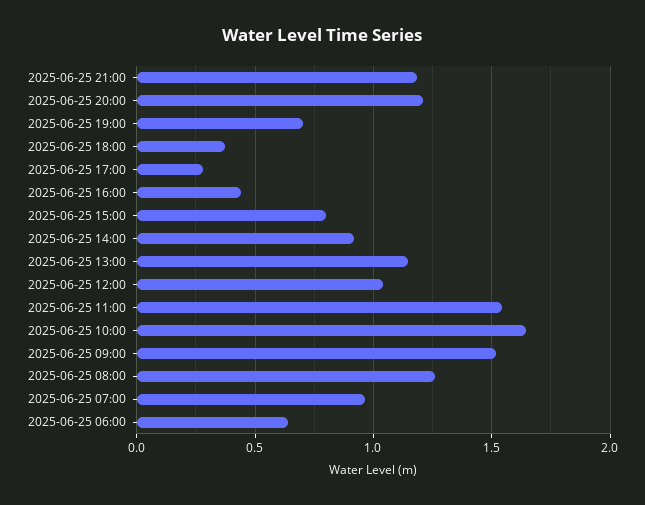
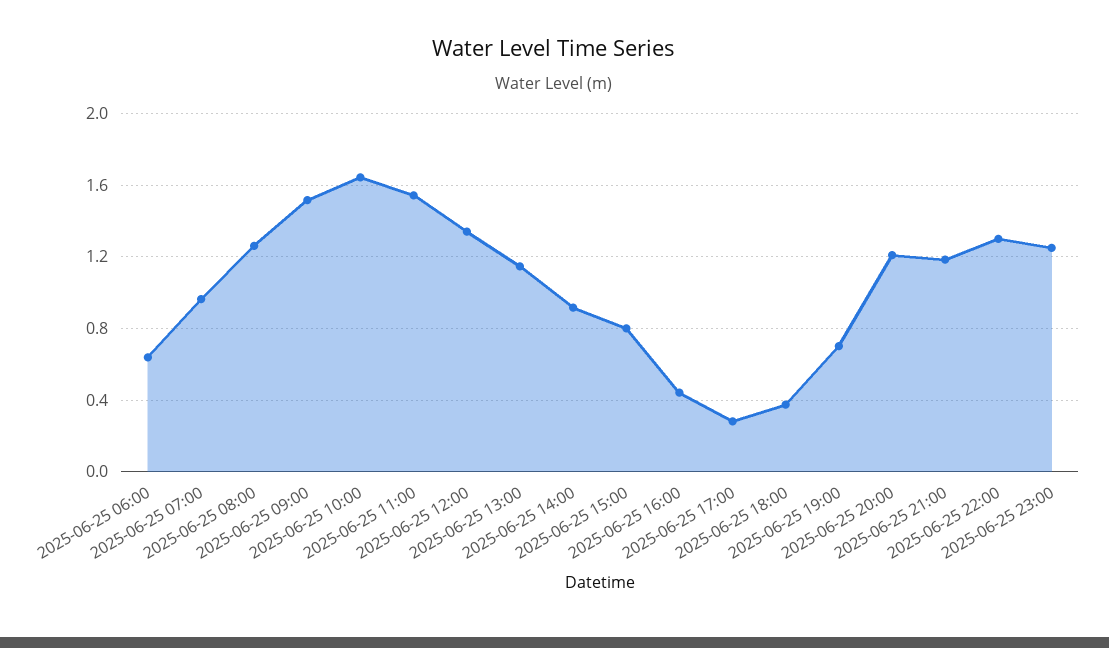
2025-06-25 12:00: 1.05 -> 1.35
2025-06-25 22:00: none -> 1.3
2025-06-25 23:00: none -> 1.25

